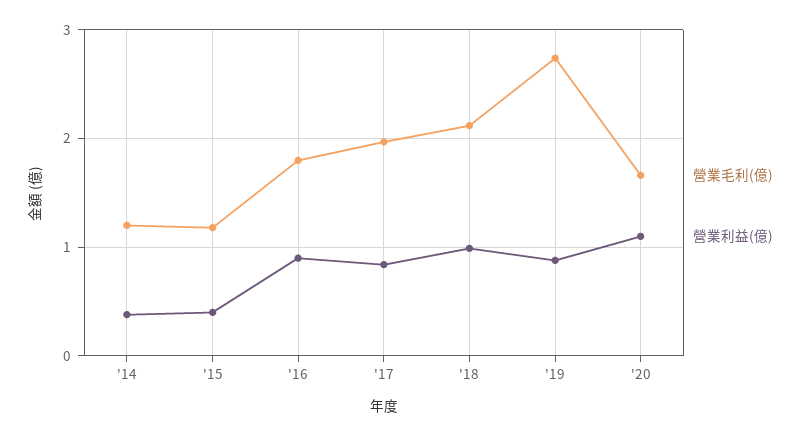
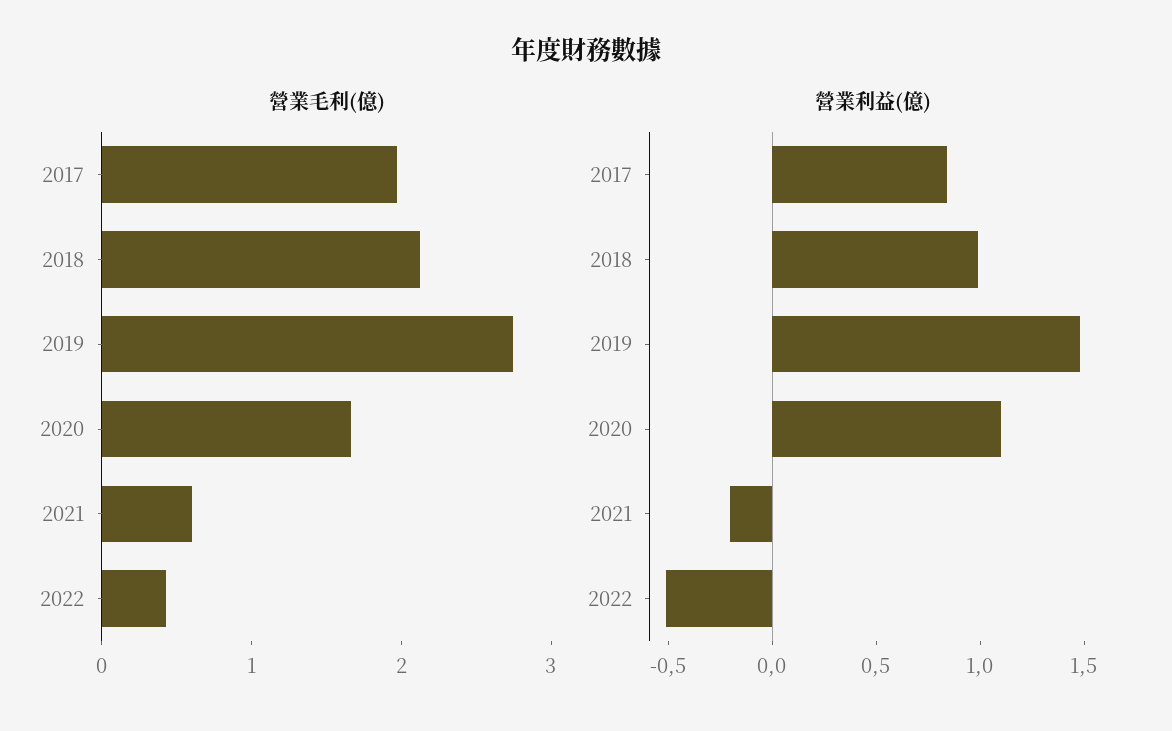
營業毛利(億), '14: 1.2 -> none
營業利益(億), '14: 0.4 -> none
營業毛利(億), '15: 1.2 -> none
營業利益(億), '15: 0.4 -> none
營業毛利(億), '16: 1.8 -> none
營業利益(億), '16: 0.9 -> none
營業利益(億), '19: 0.9 -> 1.5
營業毛利(億), 2021: none -> 0.6
營業毛利(億), 2022: none -> 0.4
營業利益(億), 2021: none -> -0.2
營業利益(億), 2022: none -> -0.5

